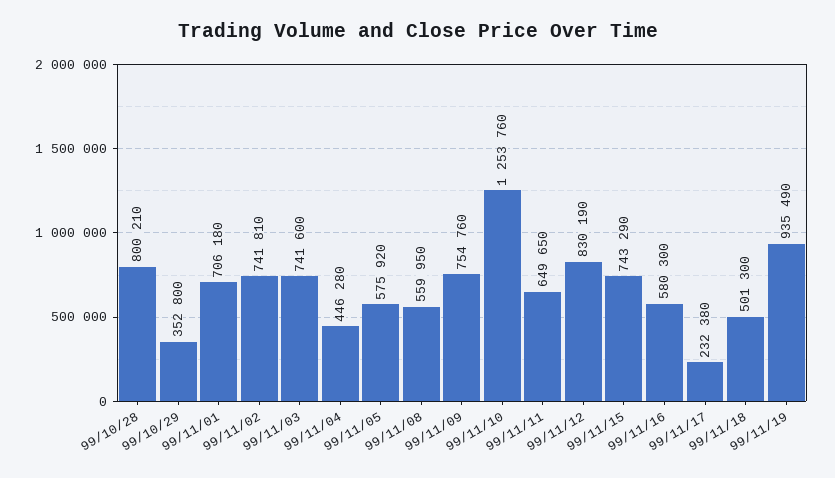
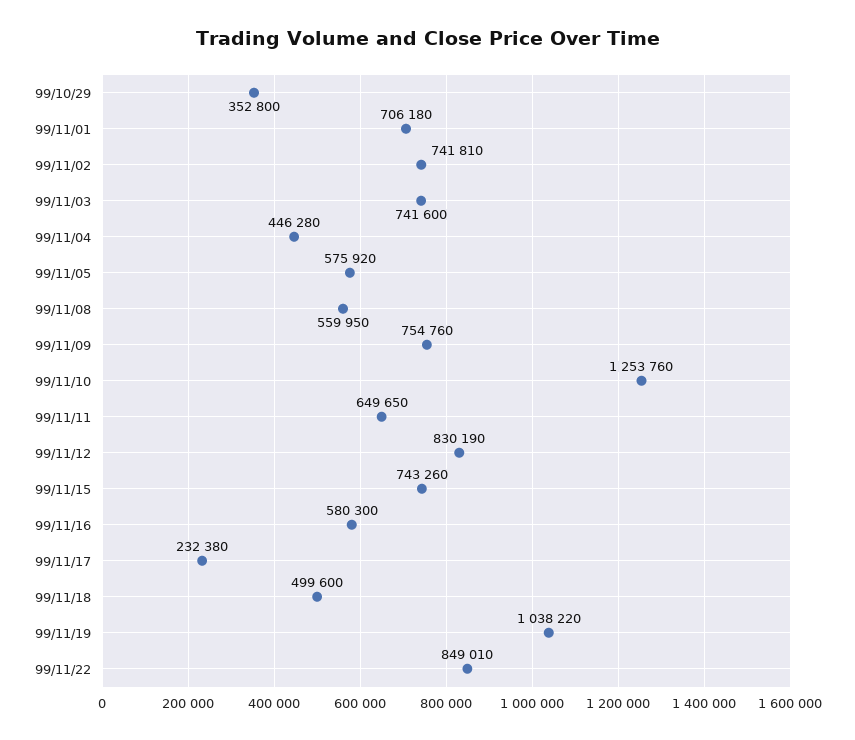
99/10/28: 800210 -> none
99/11/15: 743290 -> 743260
99/11/18: 501300 -> 499600
99/11/19: 935490 -> 1038220
99/11/22: none -> 849010

